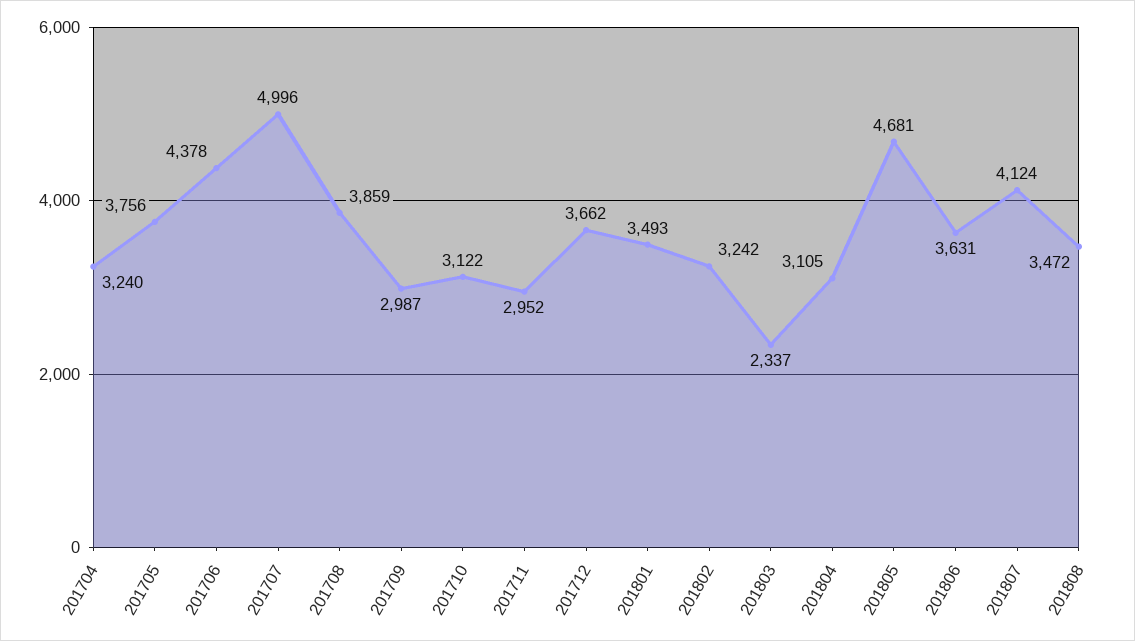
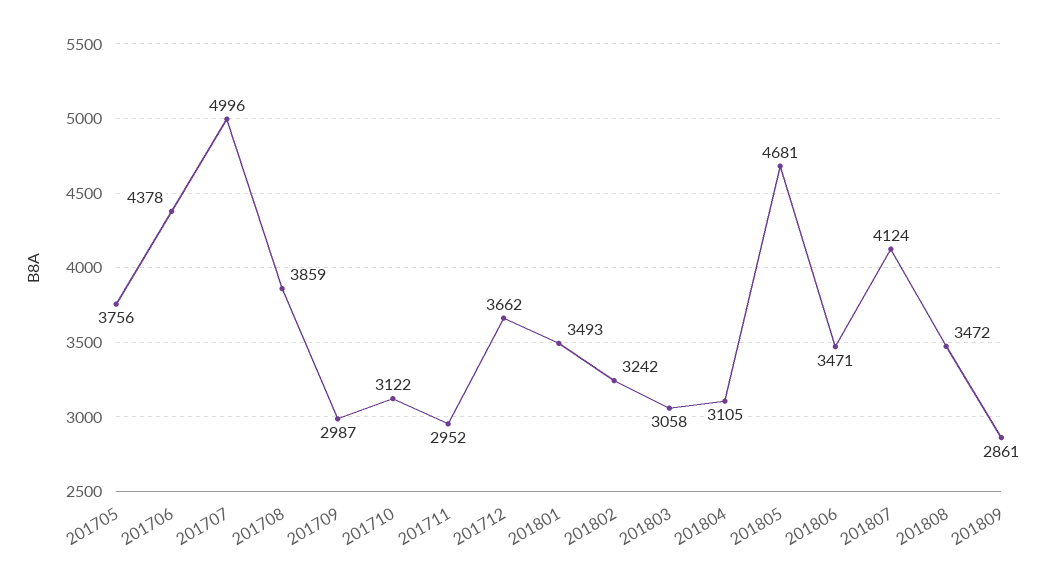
201704: 3240 -> none
201803: 2337 -> 3058
201806: 3631 -> 3471
201809: none -> 2861

